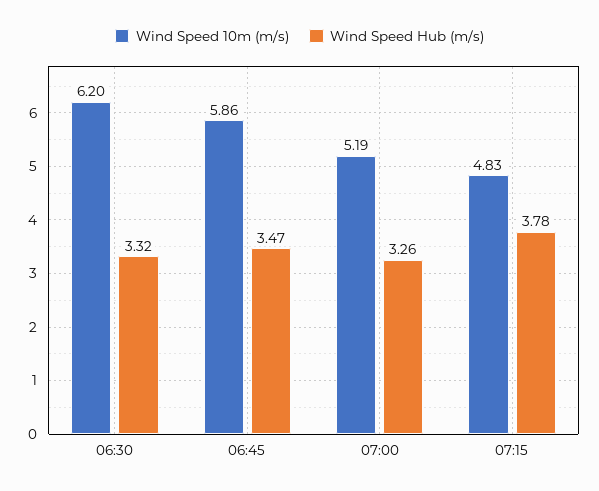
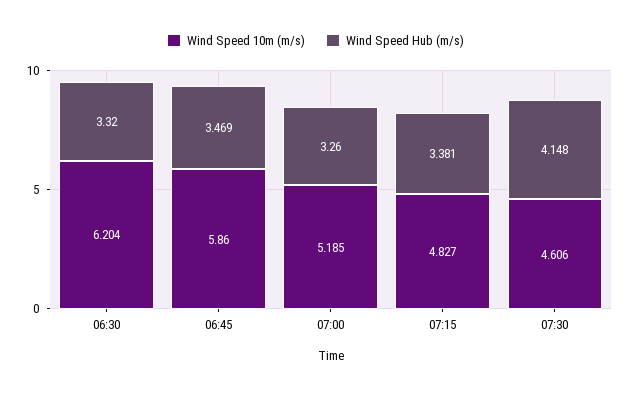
Wind Speed Hub (m/s), 07:15: 3.78 -> 3.381
Wind Speed 10m (m/s), 07:30: none -> 4.606
Wind Speed Hub (m/s), 07:30: none -> 4.148

